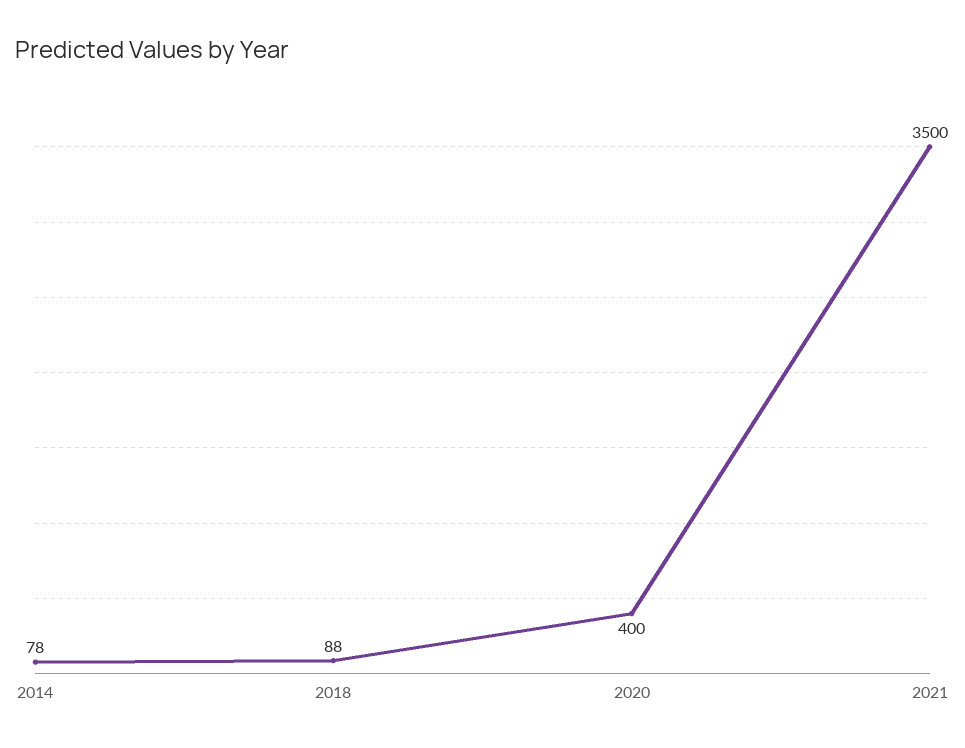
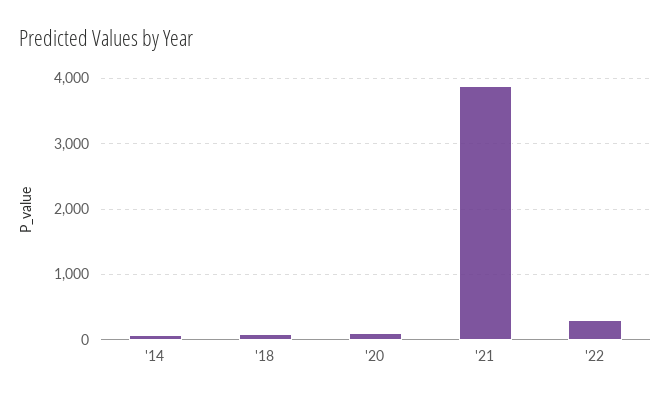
2020: 400 -> 100
2021: 3500 -> 3900
'22: none -> 300

